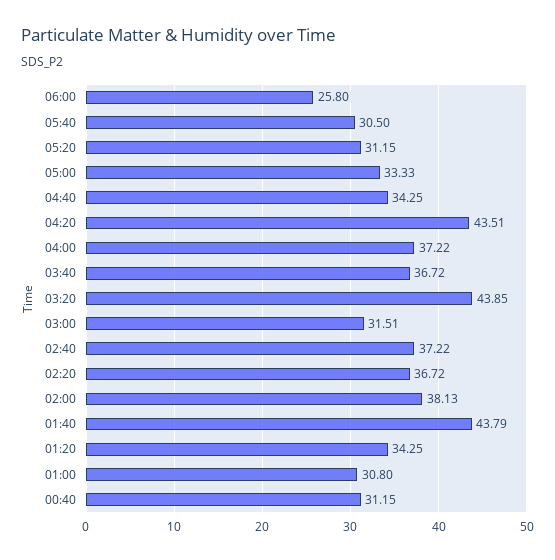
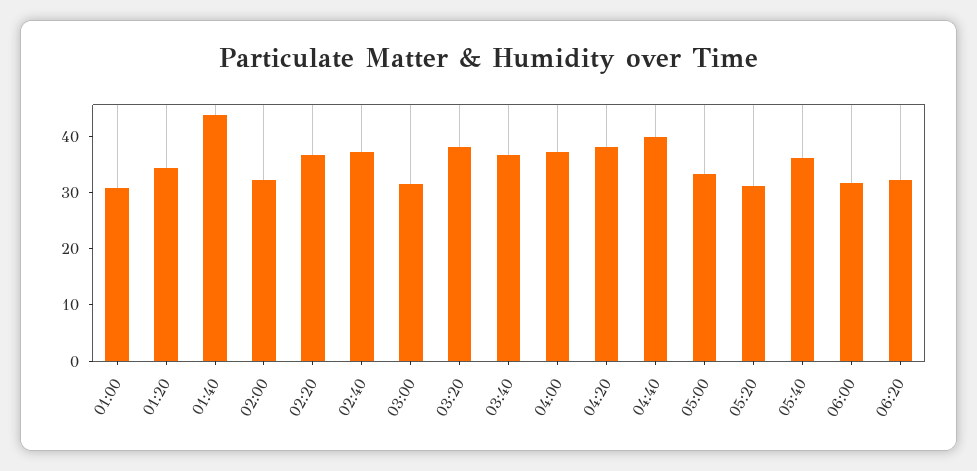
06:00: 25.8 -> 32
05:40: 30.5 -> 36
04:40: 34.25 -> 40
04:20: 43.51 -> 38
03:20: 43.85 -> 38
02:00: 38.13 -> 32
00:40: 31.15 -> none
06:20: none -> 32

